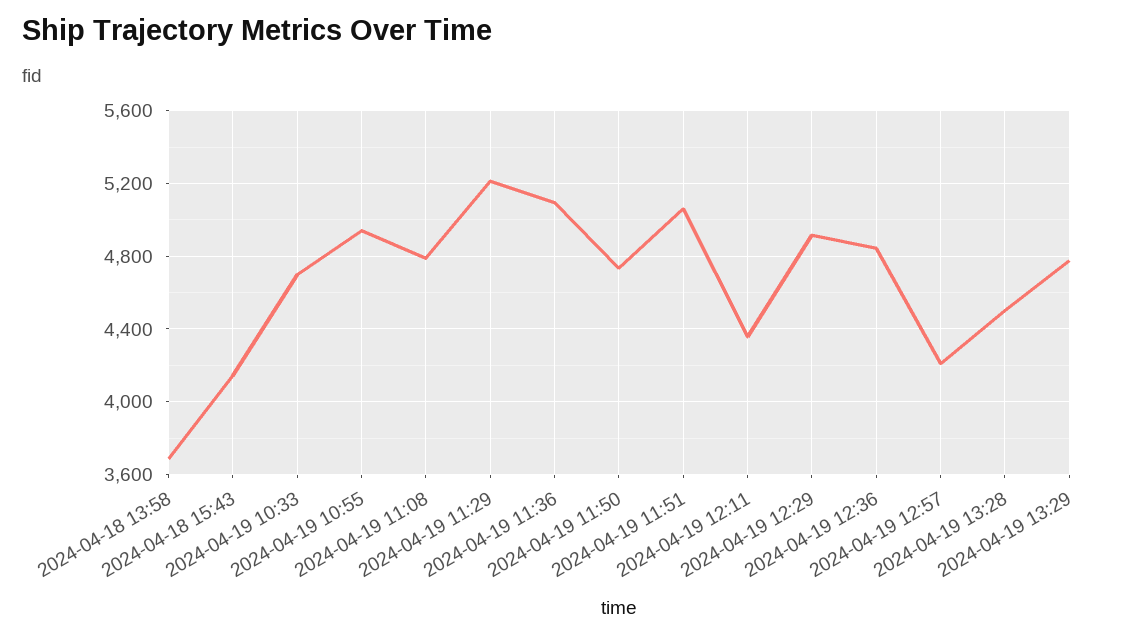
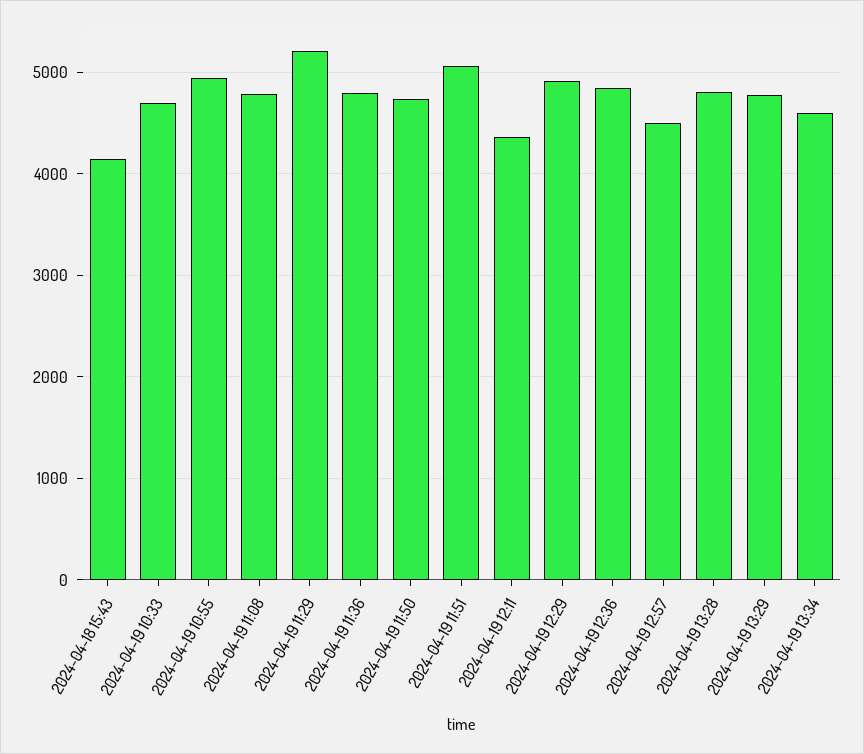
2024-04-18 13:58: 3700 -> none
2024-04-19 11:36: 5100 -> 4800
2024-04-19 12:57: 4200 -> 4500
2024-04-19 13:28: 4500 -> 4800
2024-04-19 13:34: none -> 4600

